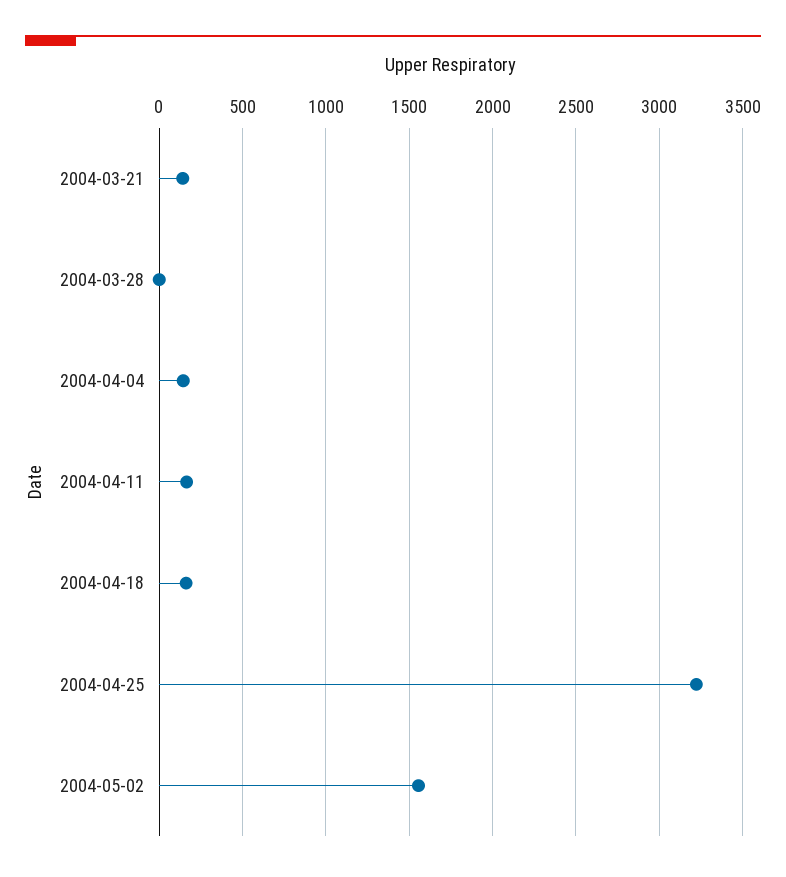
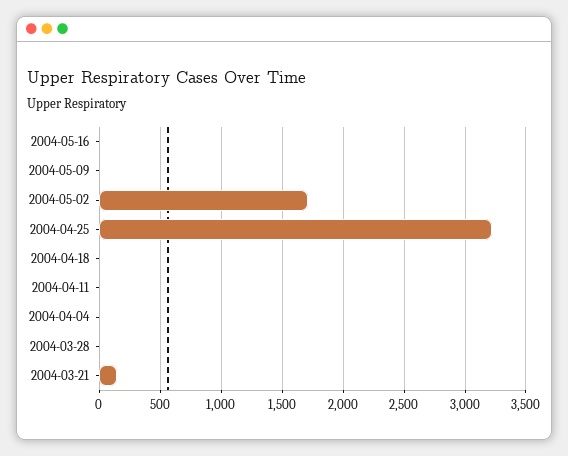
2004-04-04: 150 -> 0
2004-04-11: 150 -> 0
2004-04-18: 150 -> 0
2004-05-02: 1550 -> 1700
2004-05-16: none -> 0
2004-05-09: none -> 0

